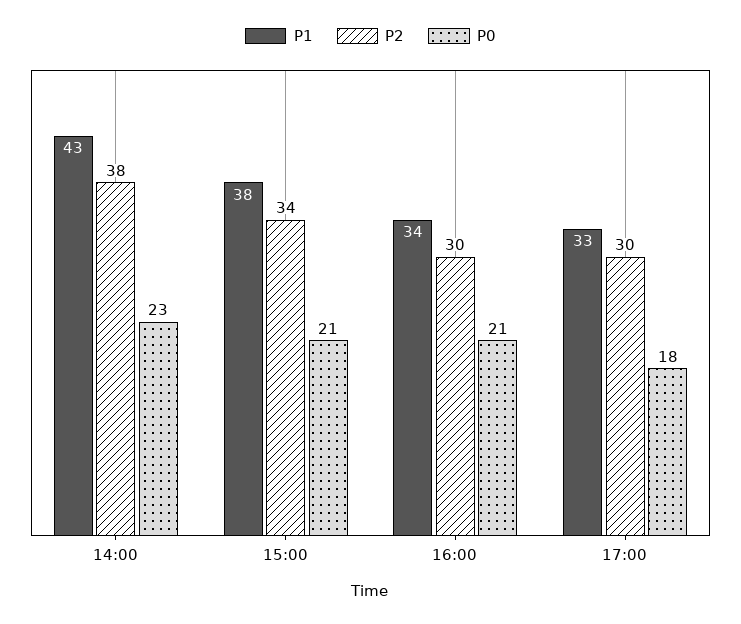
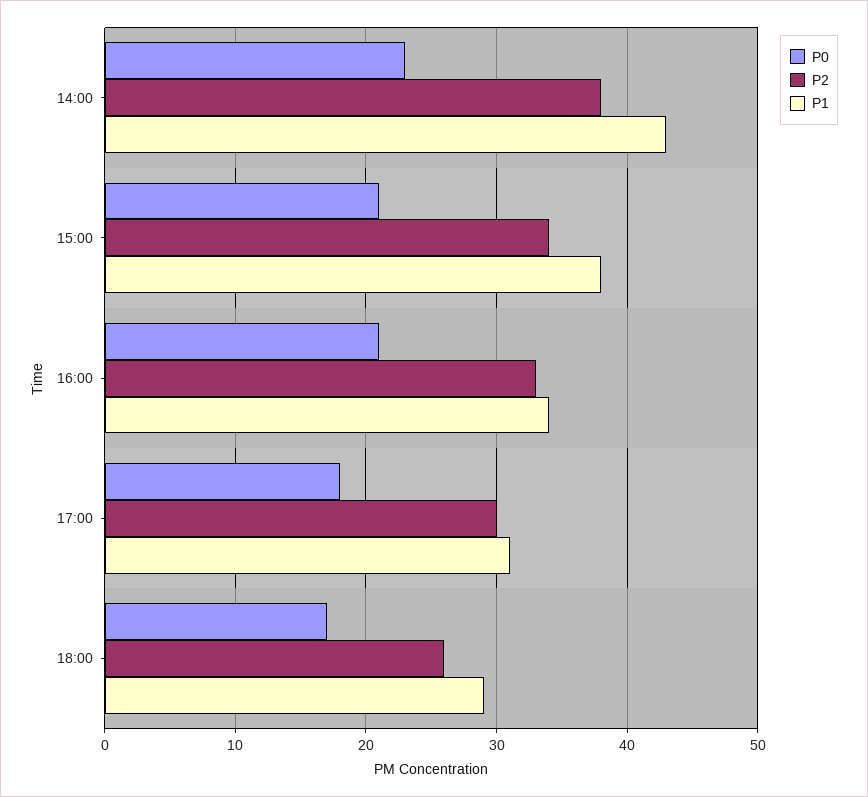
P2, 16:00: 30 -> 33
P1, 17:00: 33 -> 31
P0, 18:00: none -> 17
P2, 18:00: none -> 26
P1, 18:00: none -> 29

